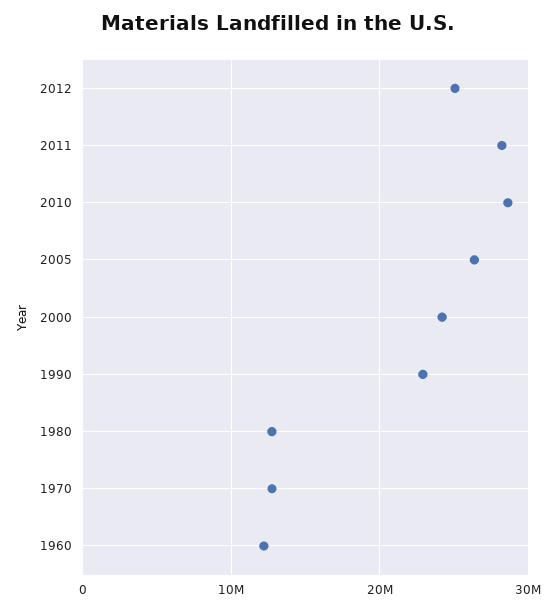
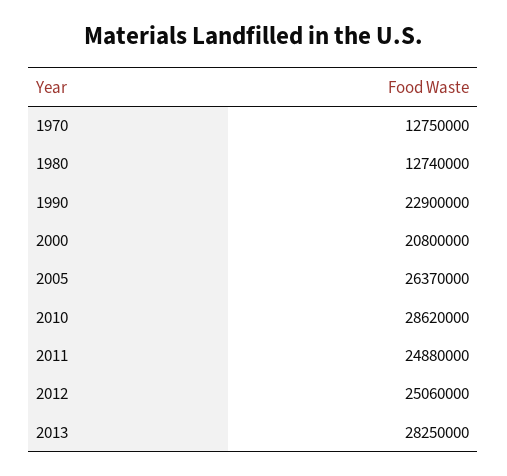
2011: 28000000 -> 24880000
2000: 24000000 -> 20800000
1960: 12000000 -> none
2013: none -> 28250000

